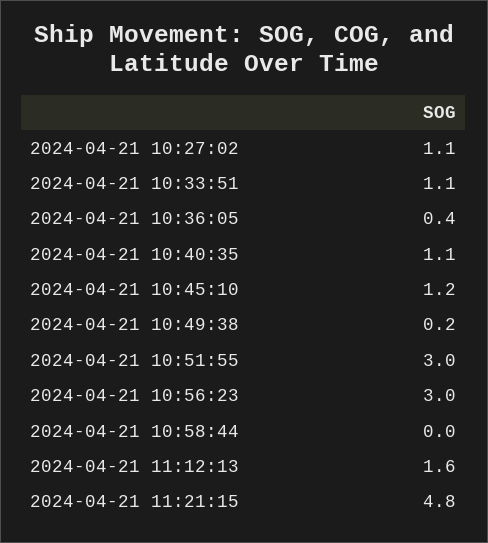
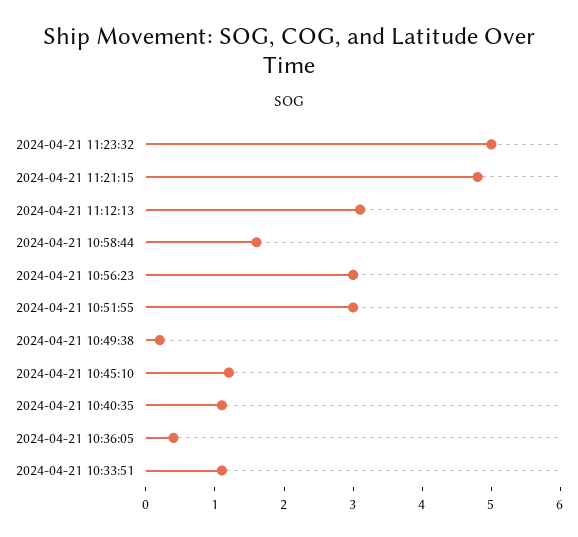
2024-04-21 10:27:02: 1.1 -> none
2024-04-21 10:58:44: 0 -> 1.5
2024-04-21 11:12:13: 1.6 -> 3
2024-04-21 11:23:32: none -> 5

